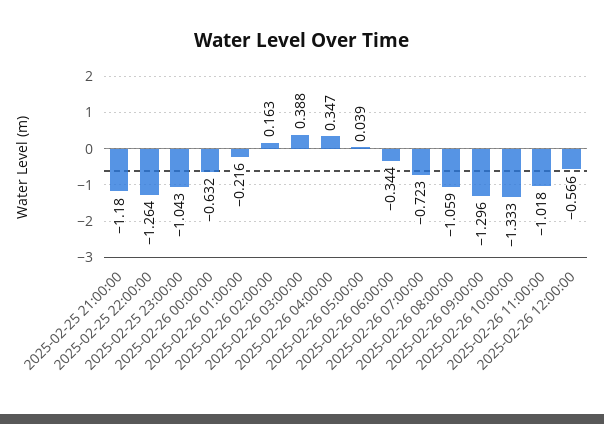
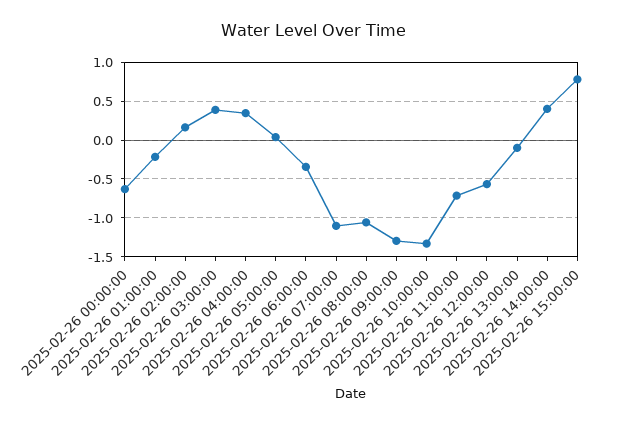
2025-02-25 21:00:00: -1.18 -> none
2025-02-25 22:00:00: -1.264 -> none
2025-02-25 23:00:00: -1.043 -> none
2025-02-26 07:00:00: -0.723 -> -1.1
2025-02-26 11:00:00: -1.018 -> -0.7
2025-02-26 13:00:00: none -> -0.1
2025-02-26 14:00:00: none -> 0.4
2025-02-26 15:00:00: none -> 0.8

